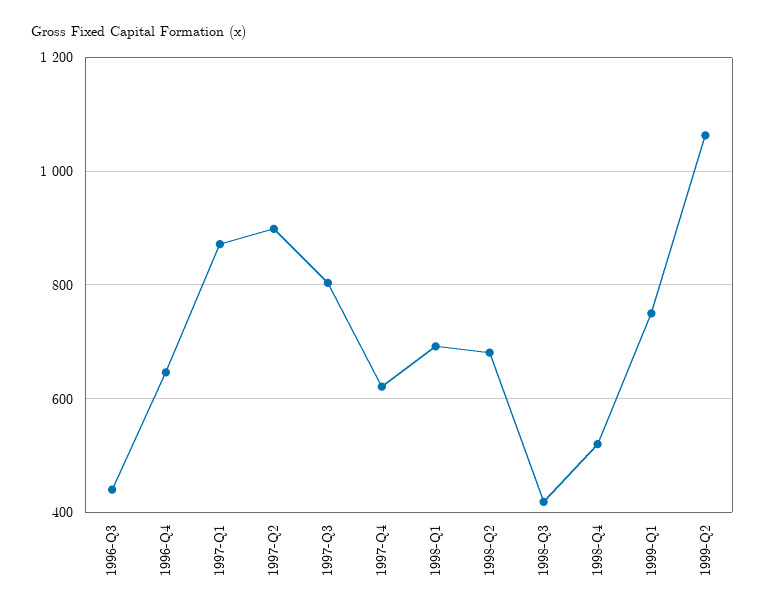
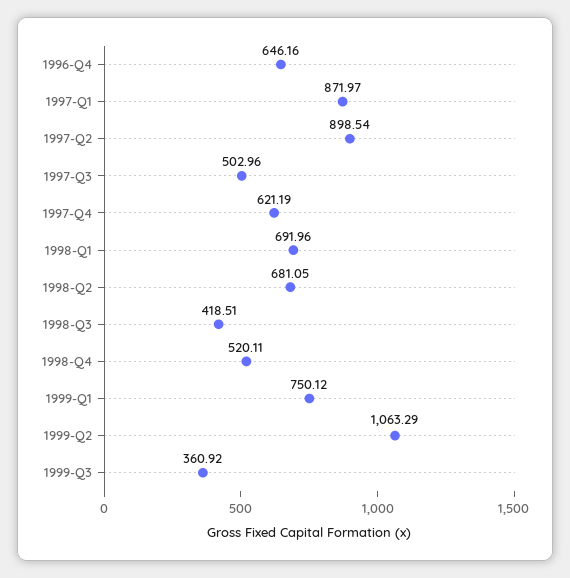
1996-Q3: 440 -> none
1997-Q3: 800 -> 502.96
1999-Q3: none -> 360.92

